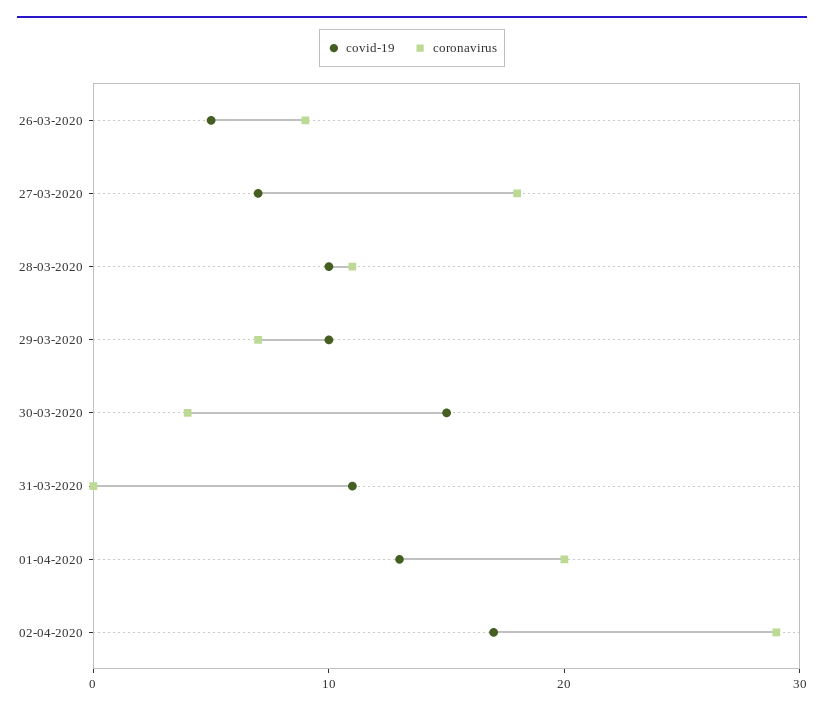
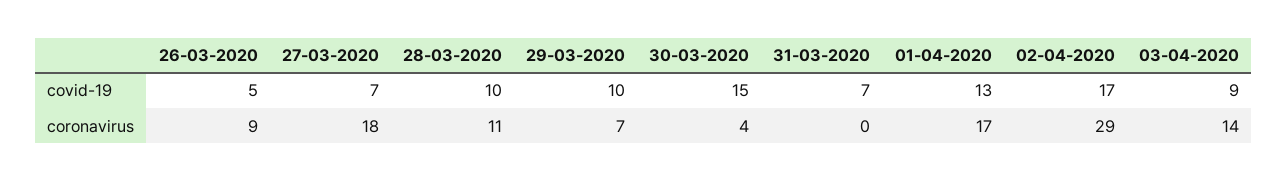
covid-19, 31-03-2020: 11 -> 7
coronavirus, 01-04-2020: 20 -> 17
covid-19, 03-04-2020: none -> 9
coronavirus, 03-04-2020: none -> 14

